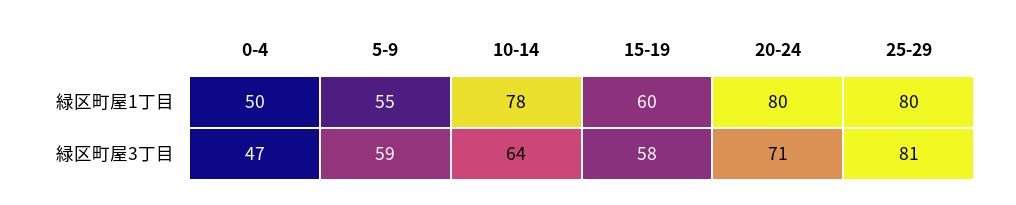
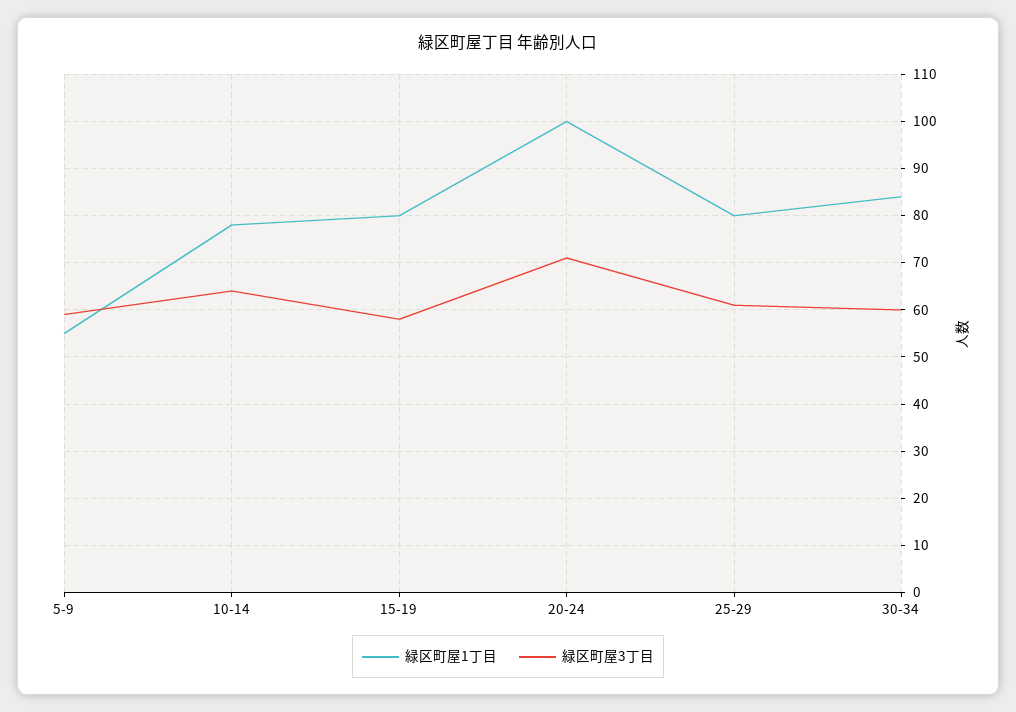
緑区町屋1丁目, 0-4: 50 -> none
緑区町屋1丁目, 15-19: 60 -> 80
緑区町屋1丁目, 20-24: 80 -> 100
緑区町屋3丁目, 0-4: 47 -> none
緑区町屋3丁目, 25-29: 81 -> 60
緑区町屋1丁目, 30-34: none -> 85
緑区町屋3丁目, 30-34: none -> 60

